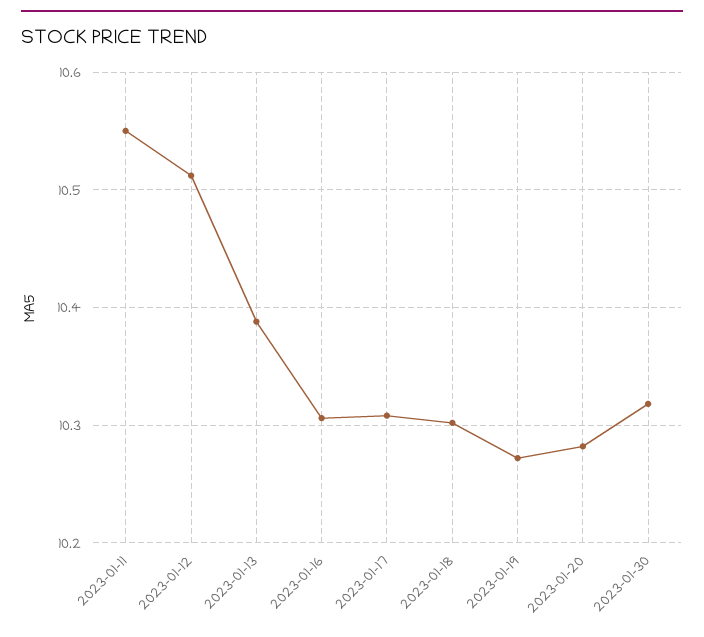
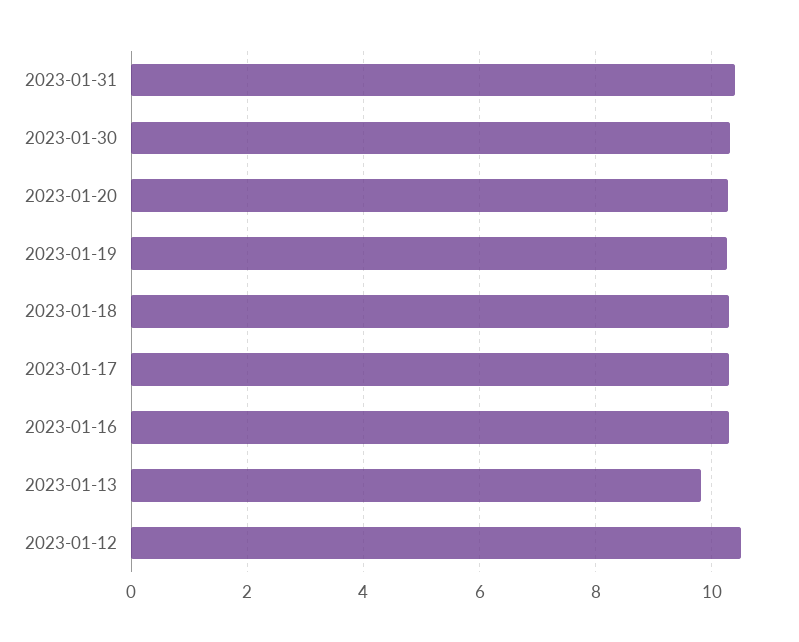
2023-01-11: 10.55 -> none
2023-01-13: 10.39 -> 9.8
2023-01-31: none -> 10.4

